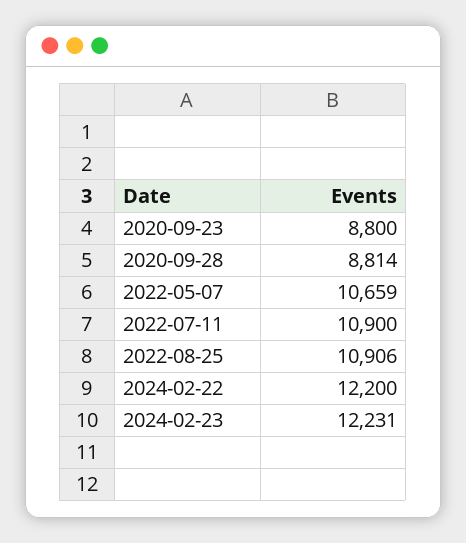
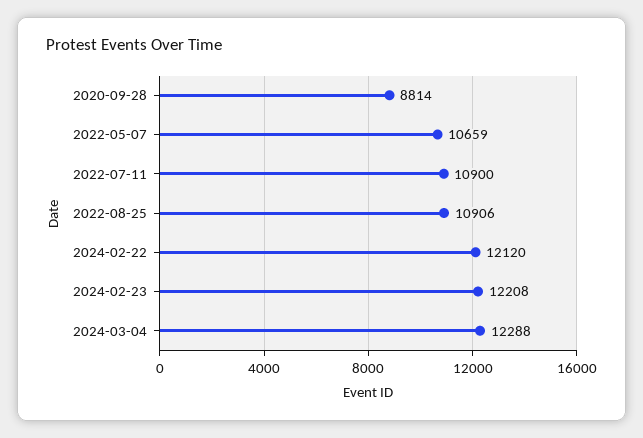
2020-09-23: 8800 -> none
2024-02-22: 12200 -> 12120
2024-02-23: 12231 -> 12208
2024-03-04: none -> 12288

